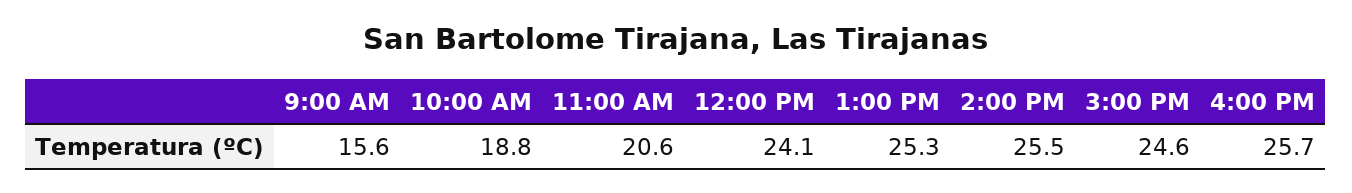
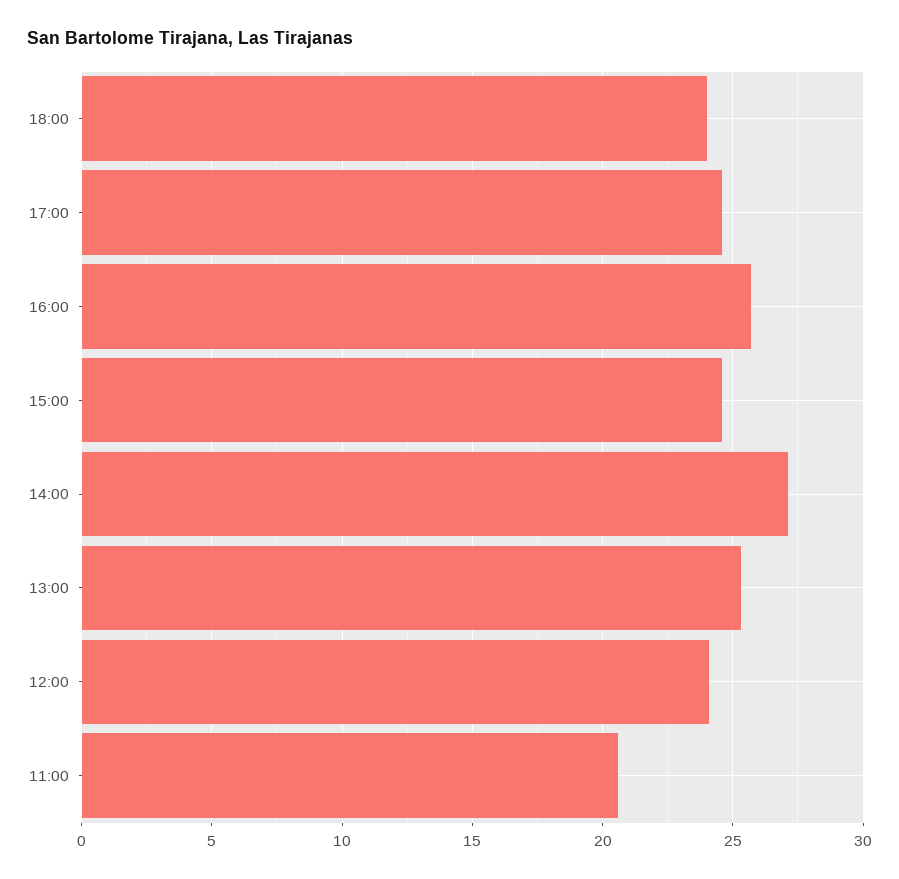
9:00 AM: 15.6 -> none
10:00 AM: 18.8 -> none
2:00 PM: 25.5 -> 27
18:00: none -> 24
17:00: none -> 24.5

